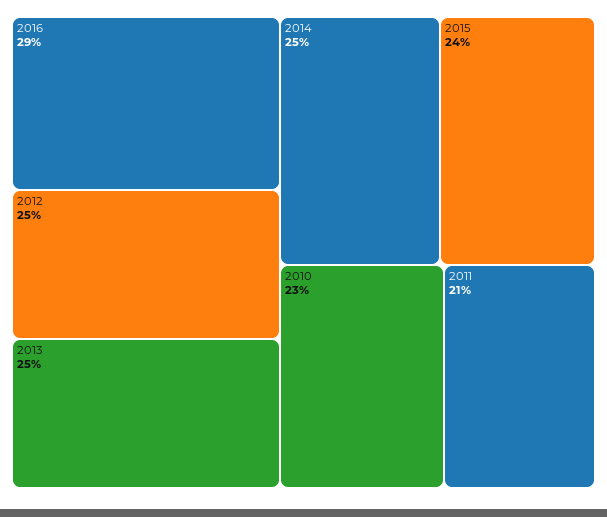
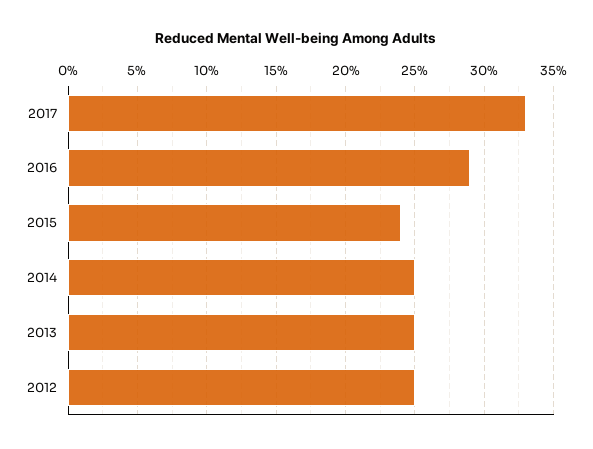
2010: 23 -> none
2011: 21 -> none
2017: none -> 33

